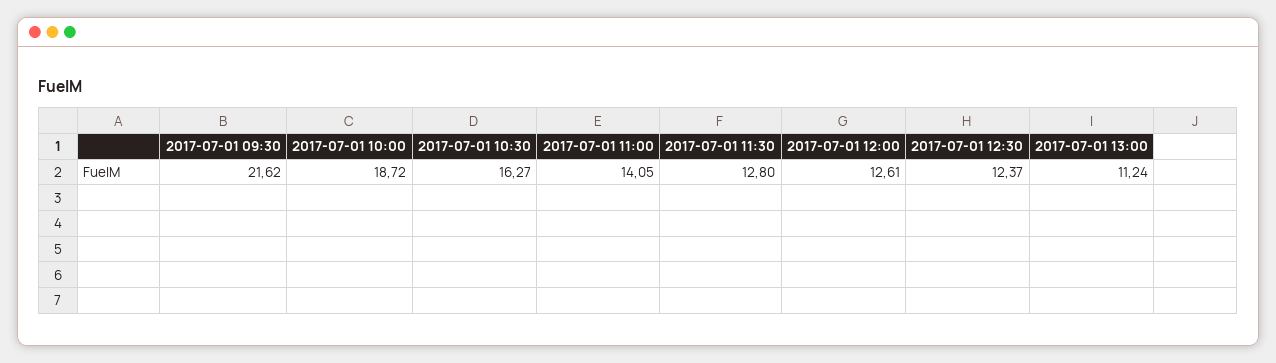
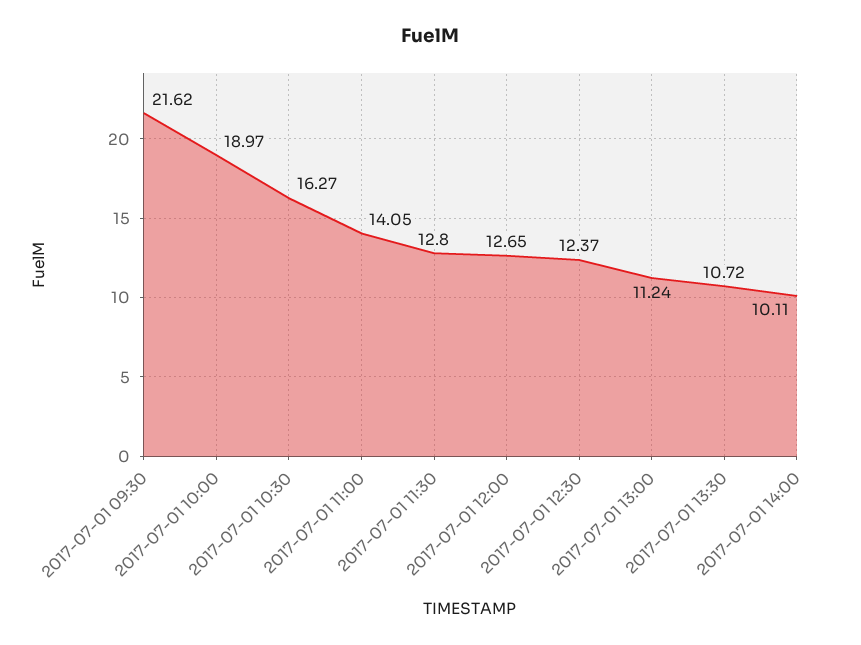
2017-07-01 10:00: 18.72 -> 18.97
2017-07-01 12:00: 12.61 -> 12.65
2017-07-01 13:30: none -> 10.72
2017-07-01 14:00: none -> 10.11

